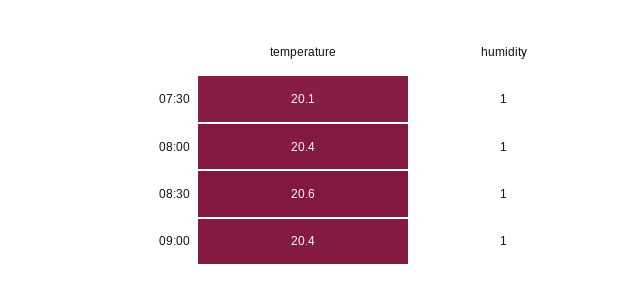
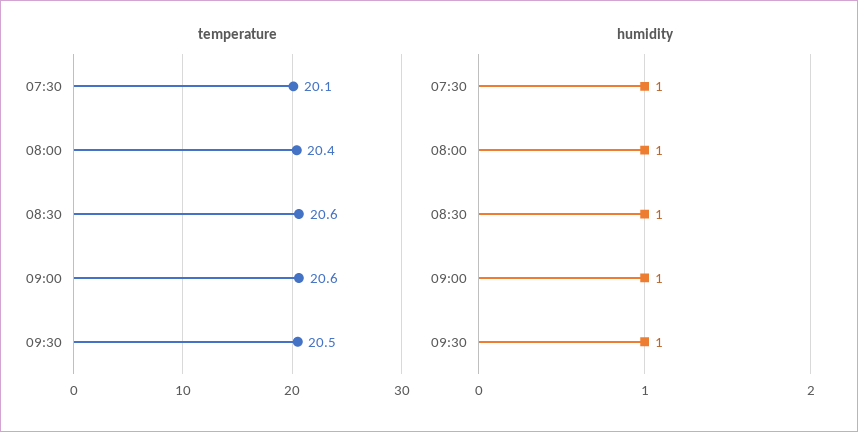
temperature, 09:00: 20.4 -> 20.6
temperature, 09:30: none -> 20.5
humidity, 09:30: none -> 1

